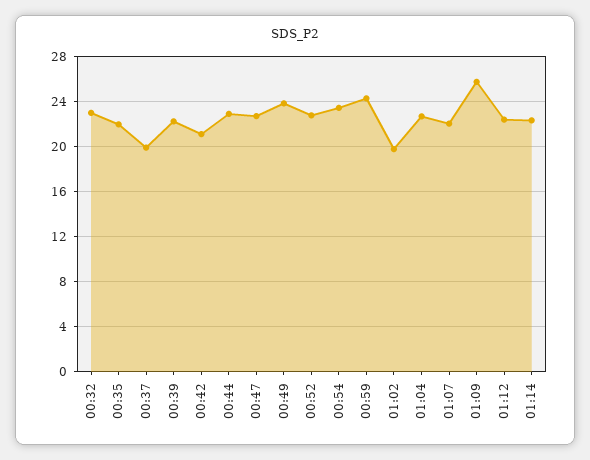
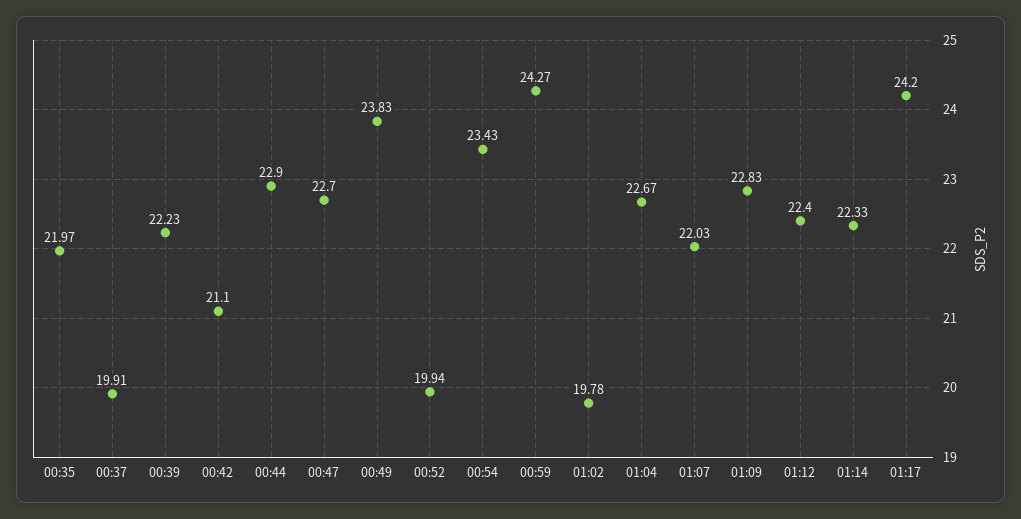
00:32: 23 -> none
00:52: 23 -> 19.94
01:09: 26 -> 22.83
01:17: none -> 24.2

